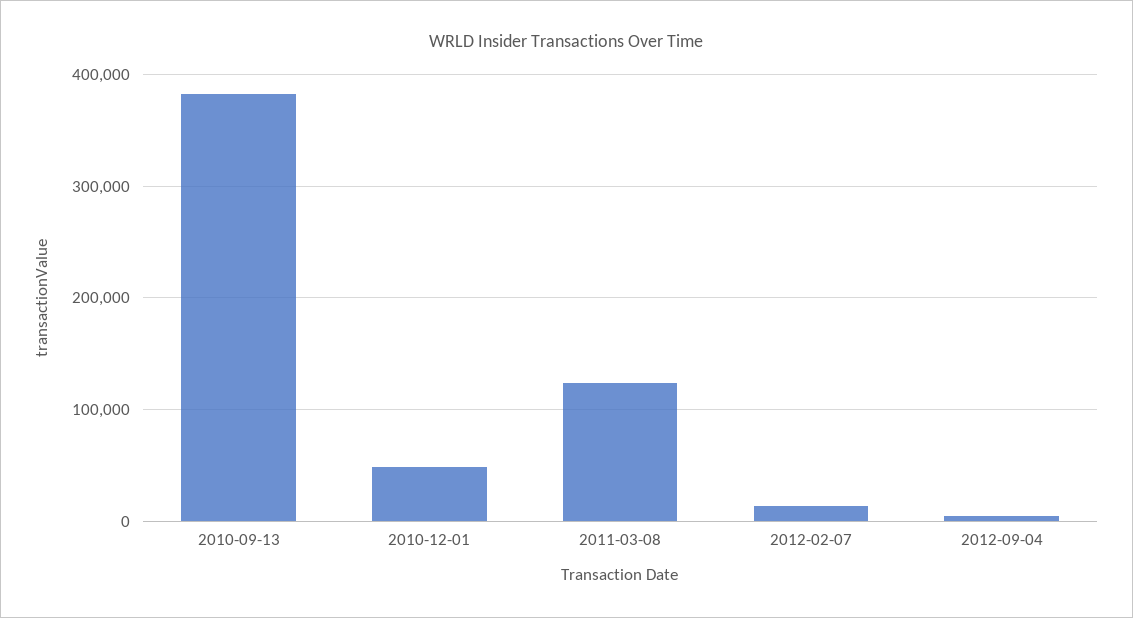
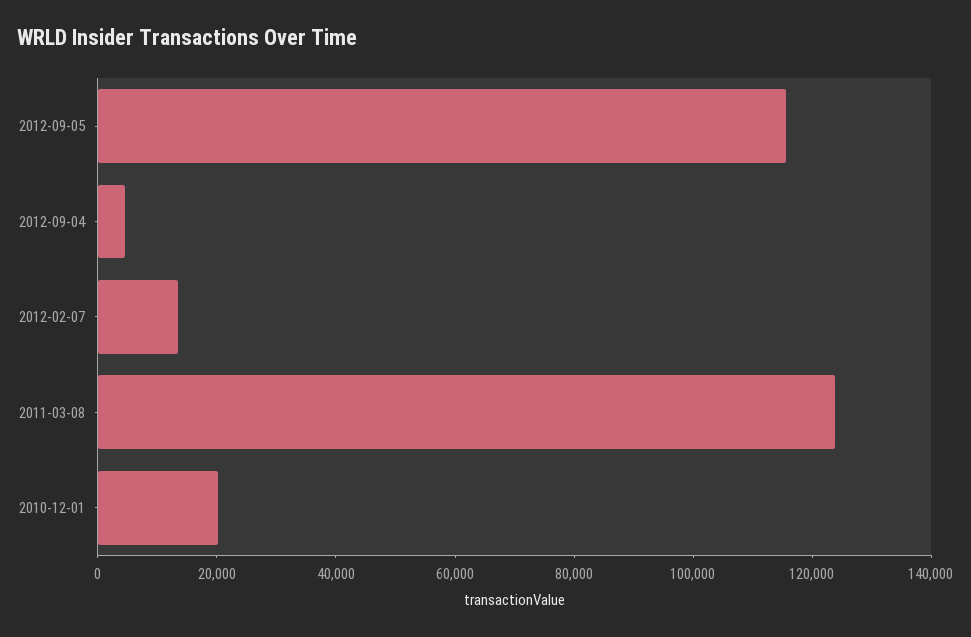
2010-09-13: 380000 -> none
2010-12-01: 50000 -> 20000
2012-09-05: none -> 115000

